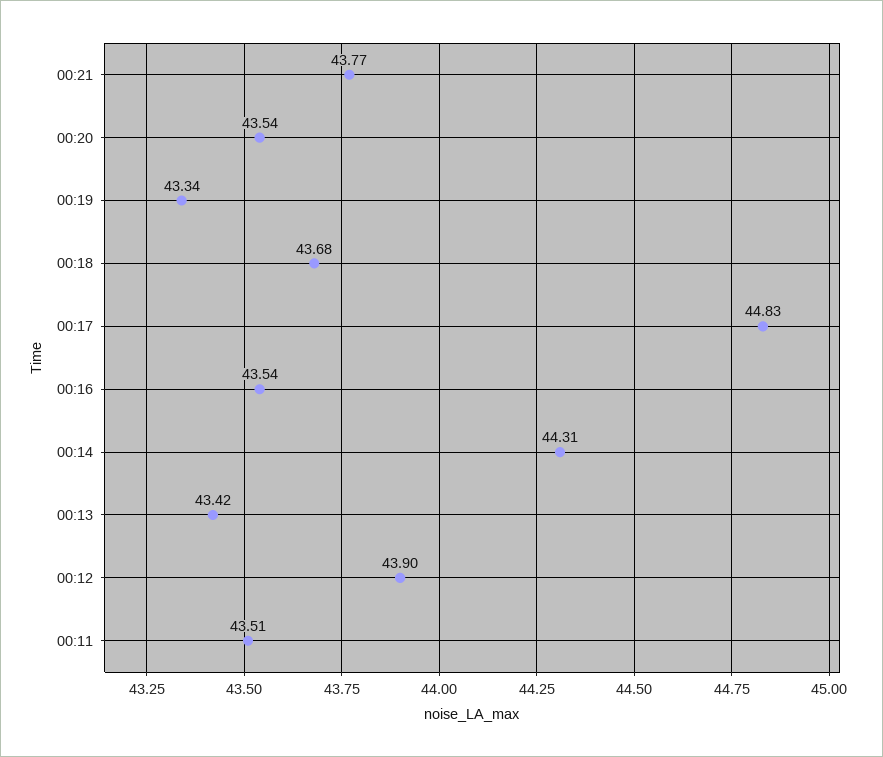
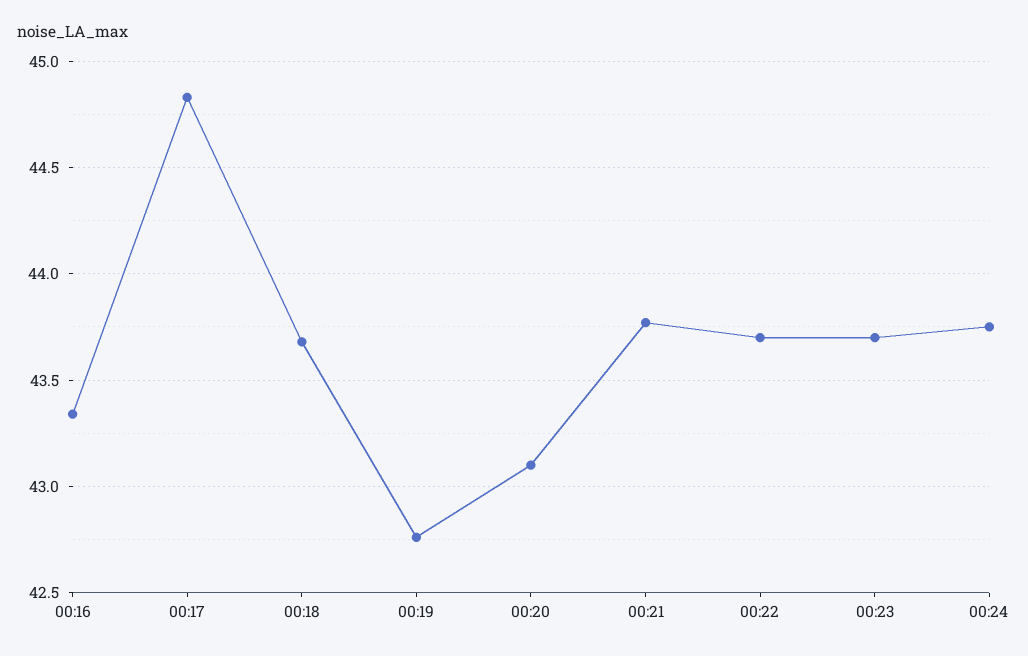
00:20: 43.54 -> 43.1
00:19: 43.34 -> 42.75
00:16: 43.54 -> 43.35
00:14: 44.31 -> none
00:13: 43.42 -> none
00:12: 43.9 -> none
00:11: 43.51 -> none
00:22: none -> 43.7
00:23: none -> 43.7
00:24: none -> 43.75

